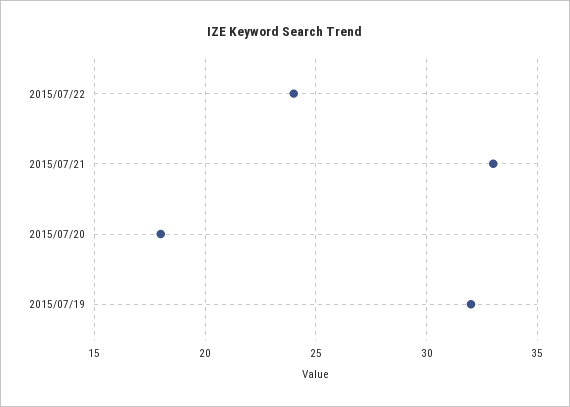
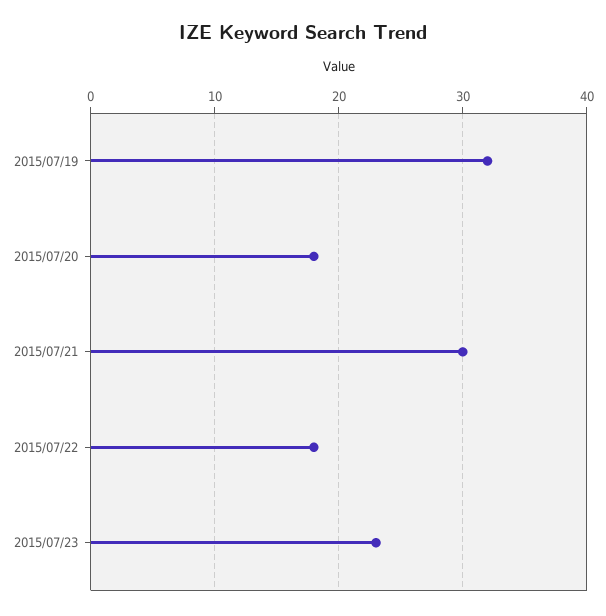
2015/07/22: 24 -> 18
2015/07/21: 33 -> 30
2015/07/23: none -> 23

